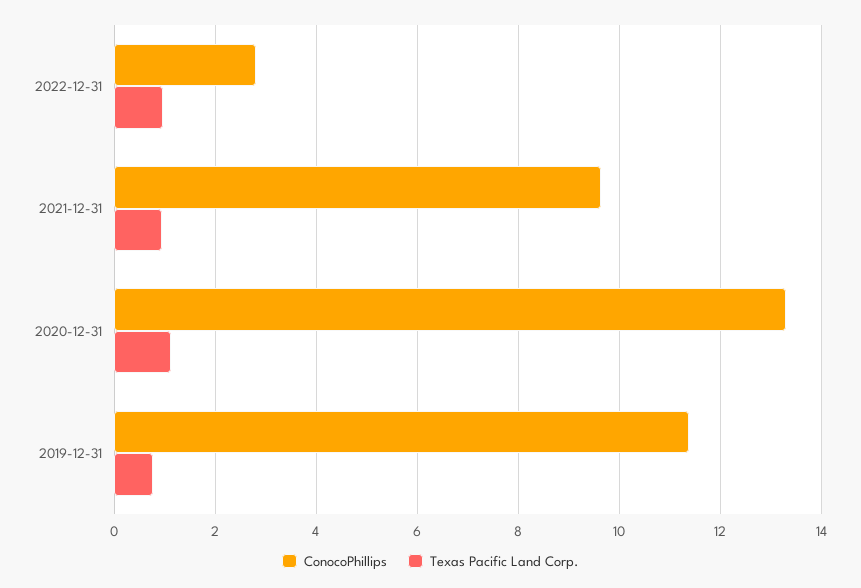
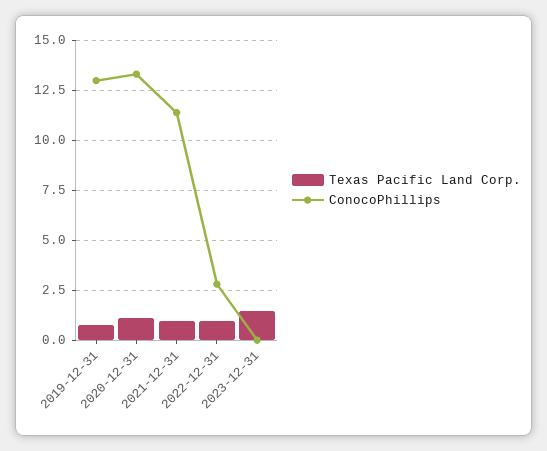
ConocoPhillips, 2021-12-31: 9.6 -> 11.5
ConocoPhillips, 2019-12-31: 11.4 -> 13
Texas Pacific Land Corp., 2023-12-31: none -> 1.5
ConocoPhillips, 2023-12-31: none -> 0

